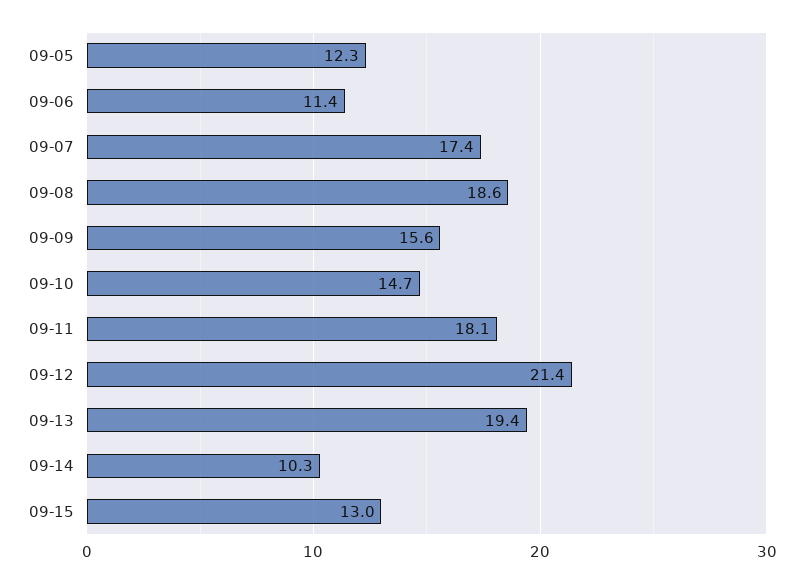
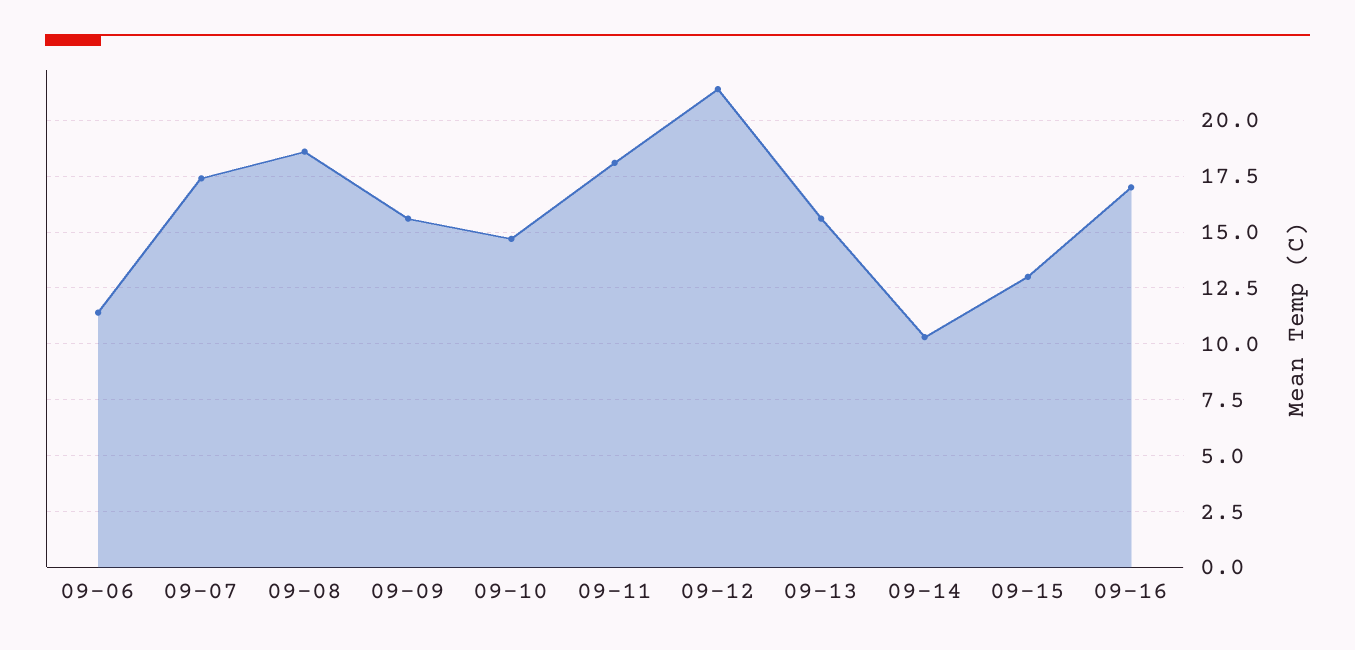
09-05: 12.3 -> none
09-13: 19.4 -> 15.5
09-16: none -> 17

